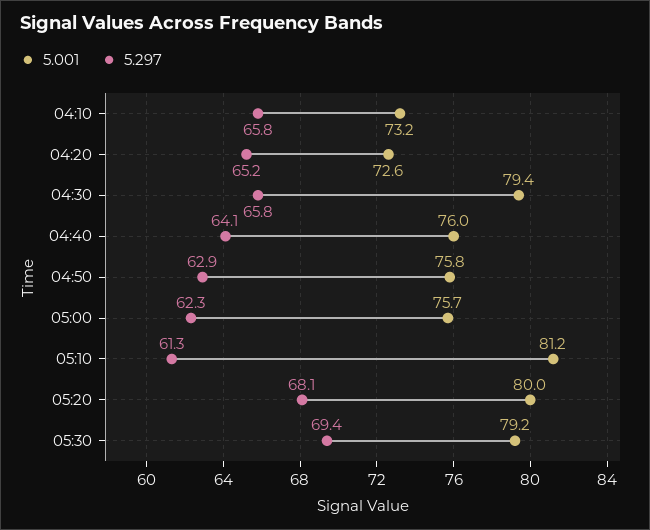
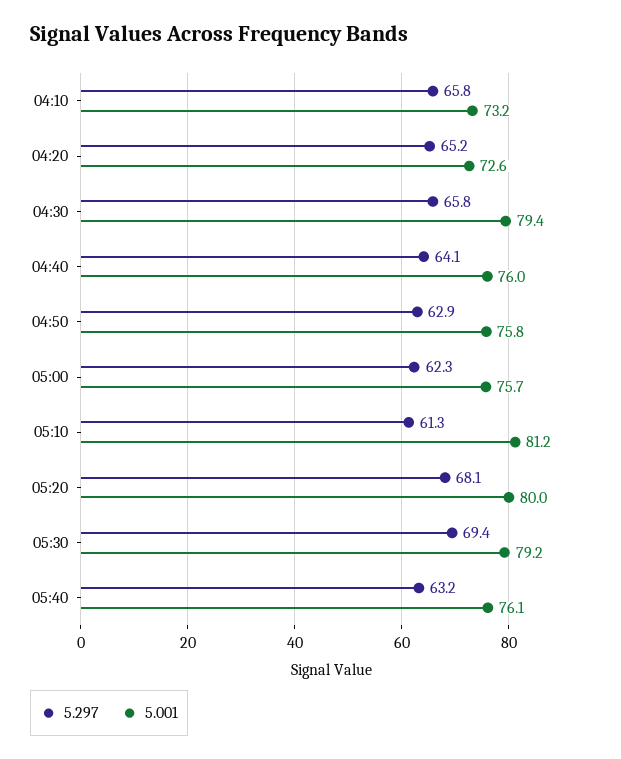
5.297, 05:40: none -> 63.2
5.001, 05:40: none -> 76.1

